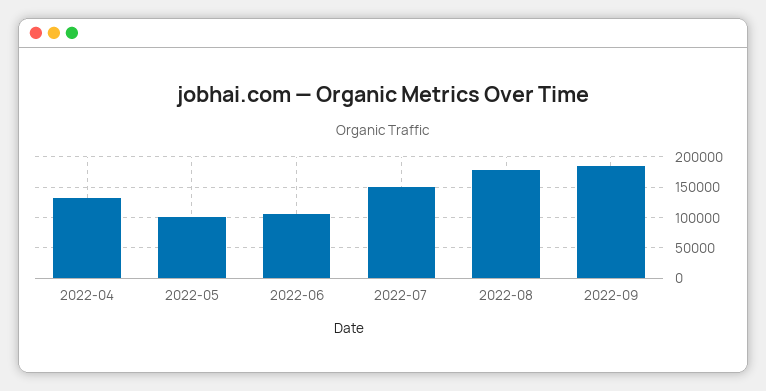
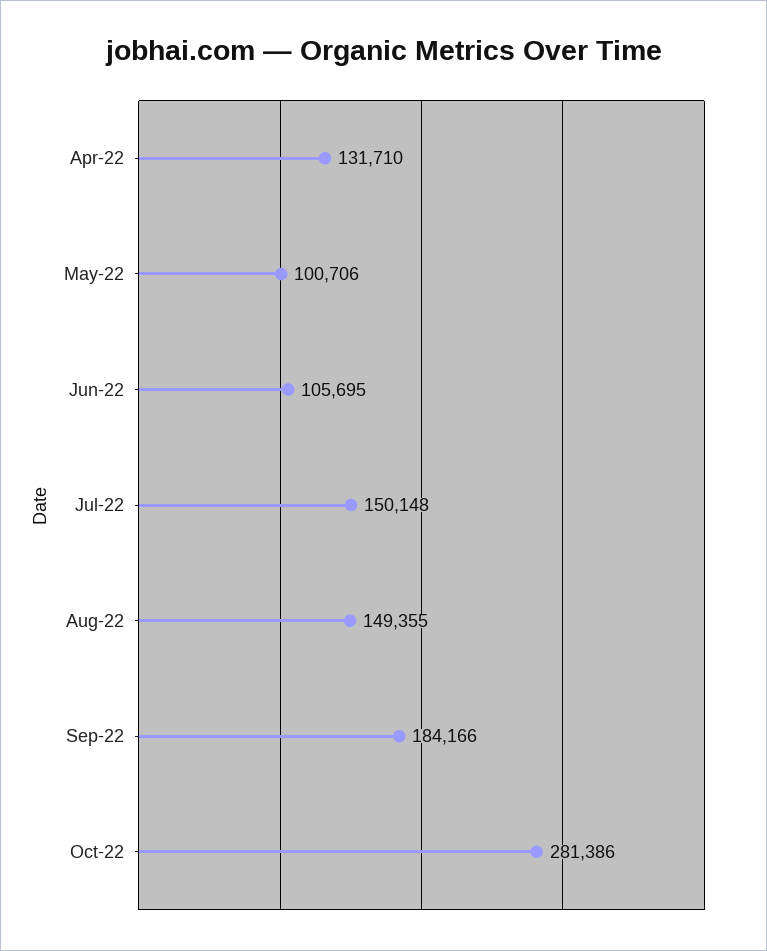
2022-08: 180000 -> 149355
Oct-22: none -> 281386

